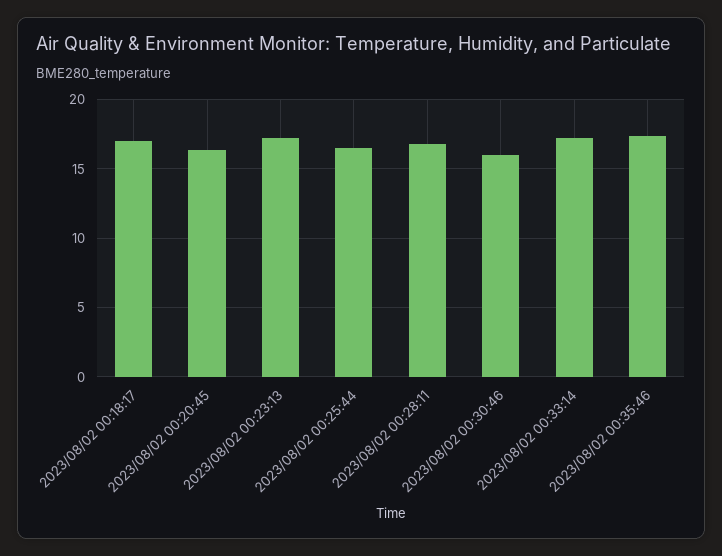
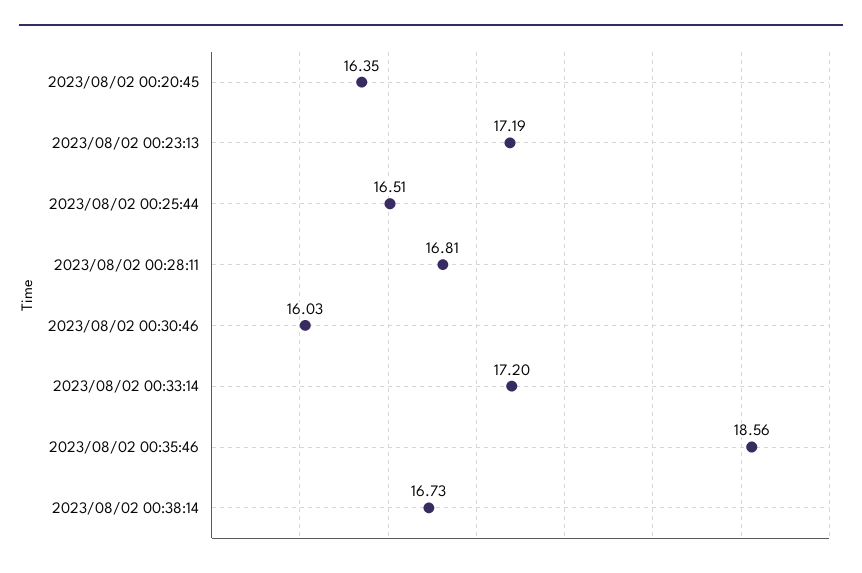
2023/08/02 00:18:17: 17 -> none
2023/08/02 00:35:46: 17.5 -> 18.56
2023/08/02 00:38:14: none -> 16.73

